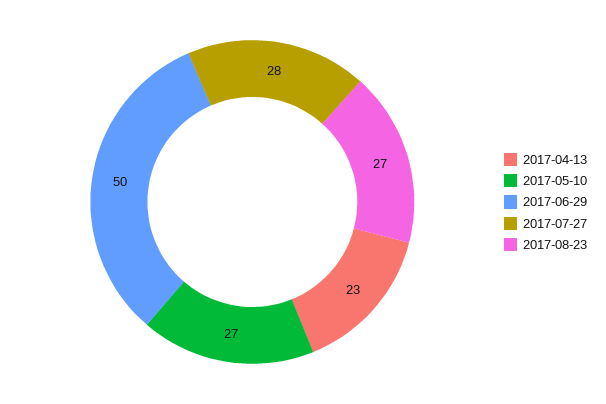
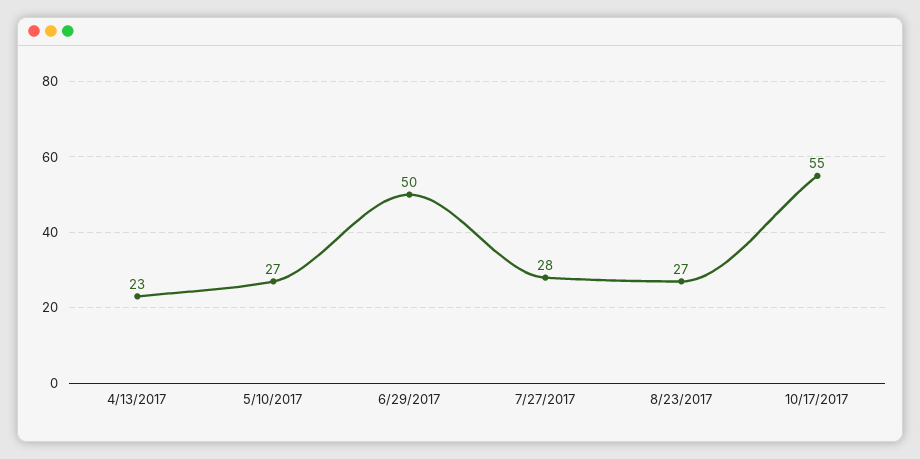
10/17/2017: none -> 55

